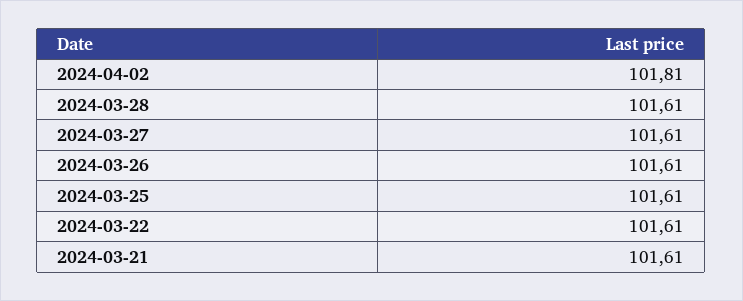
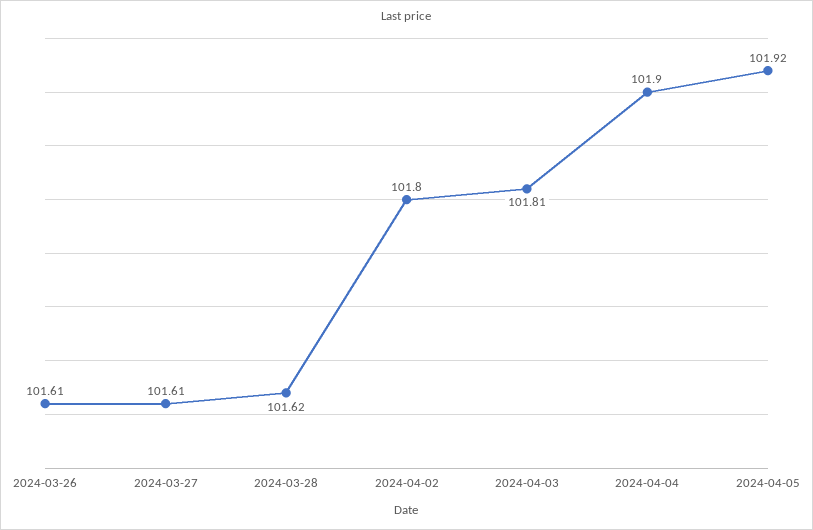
2024-04-02: 101.81 -> 101.8
2024-03-28: 101.61 -> 101.62
2024-03-25: 101.61 -> none
2024-03-22: 101.61 -> none
2024-03-21: 101.61 -> none
2024-04-03: none -> 101.81
2024-04-04: none -> 101.9
2024-04-05: none -> 101.92

